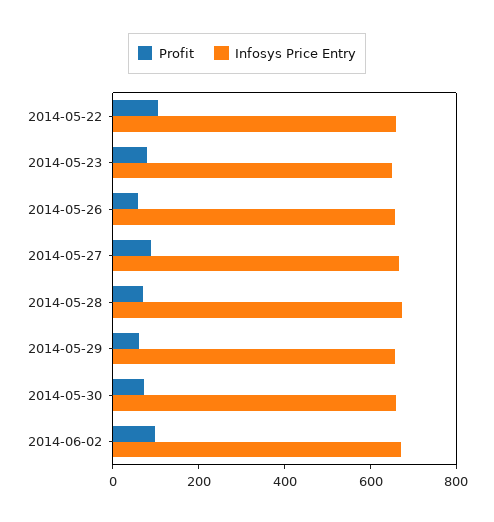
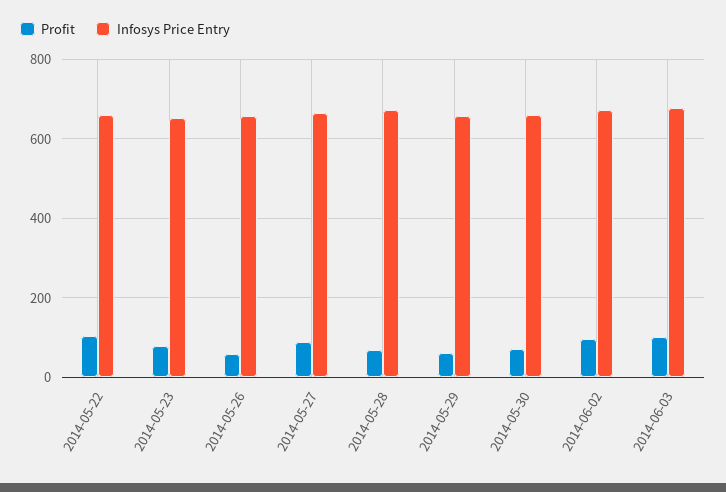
Profit, 2014-06-03: none -> 100
Infosys Price Entry, 2014-06-03: none -> 680

